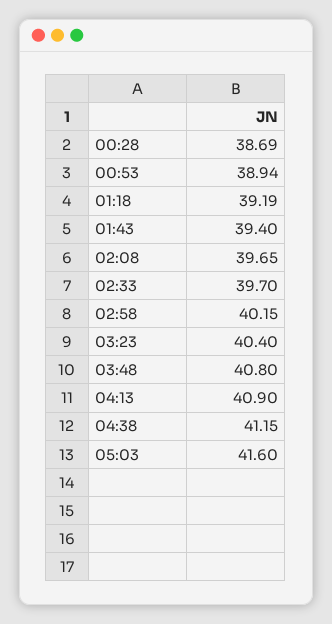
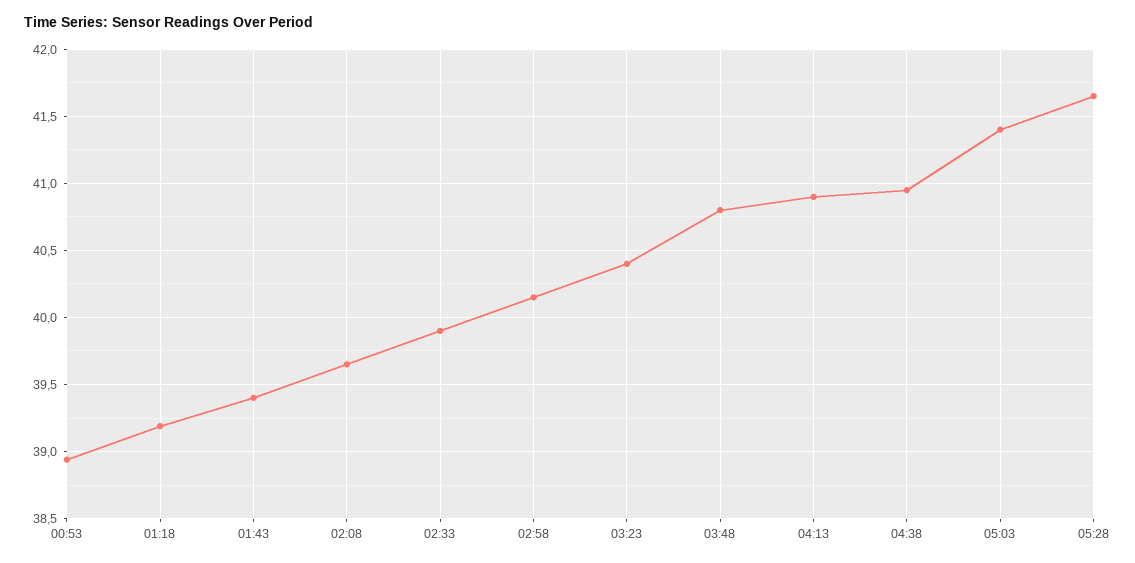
00:28: 38.69 -> none
02:33: 39.7 -> 39.9
04:38: 41.15 -> 40.95
05:03: 41.6 -> 41.4
05:28: none -> 41.65

